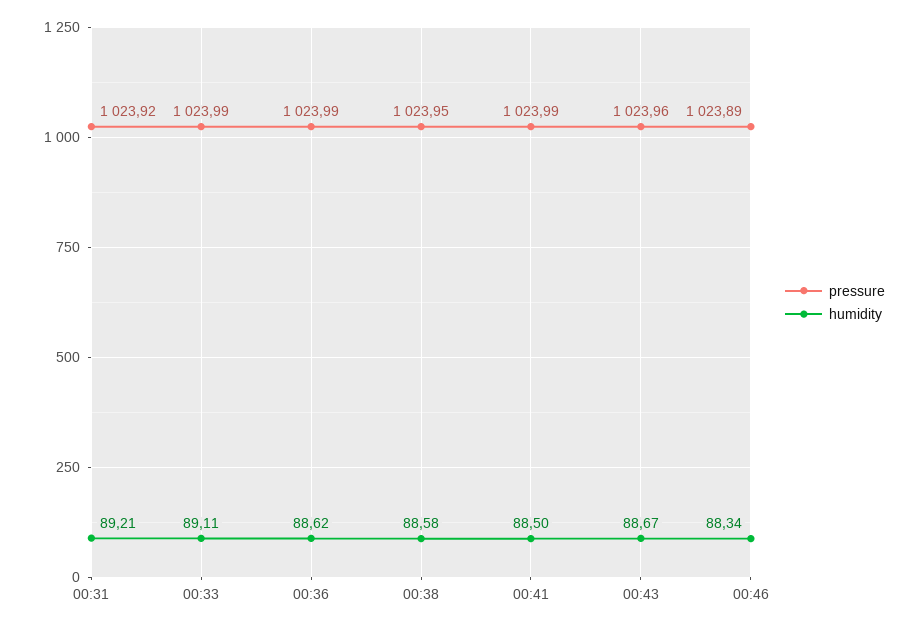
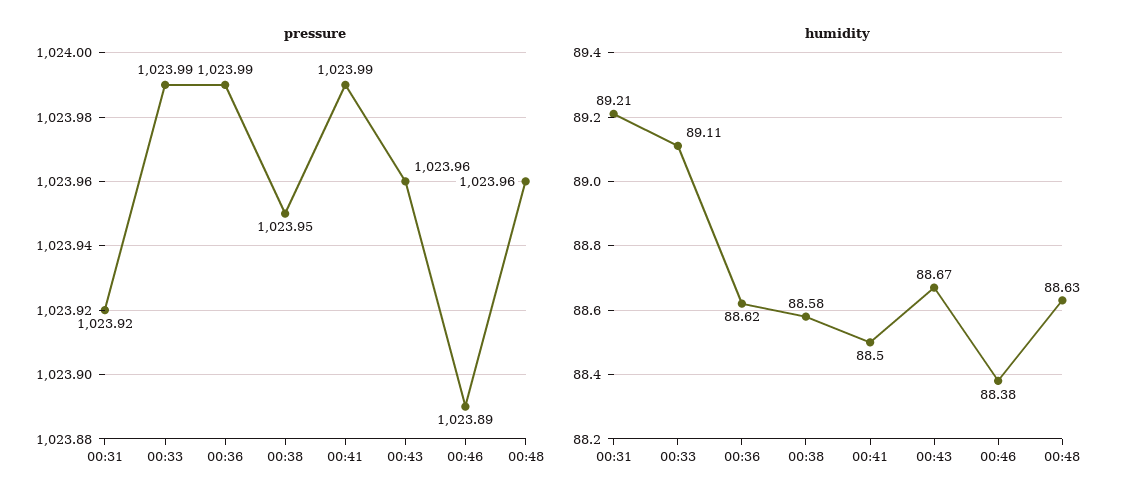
humidity, 00:46: 88.34 -> 88.38
pressure, 00:48: none -> 1023.96
humidity, 00:48: none -> 88.63

